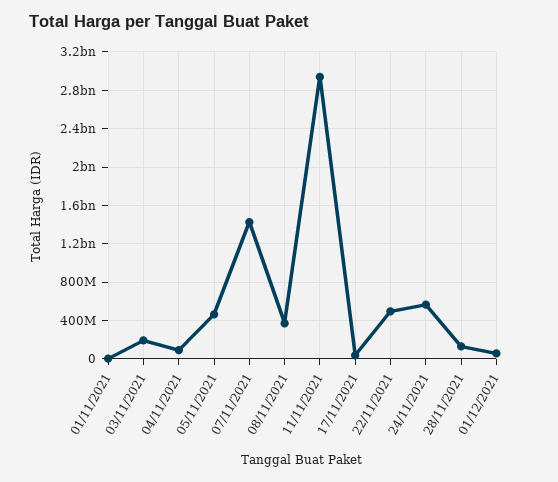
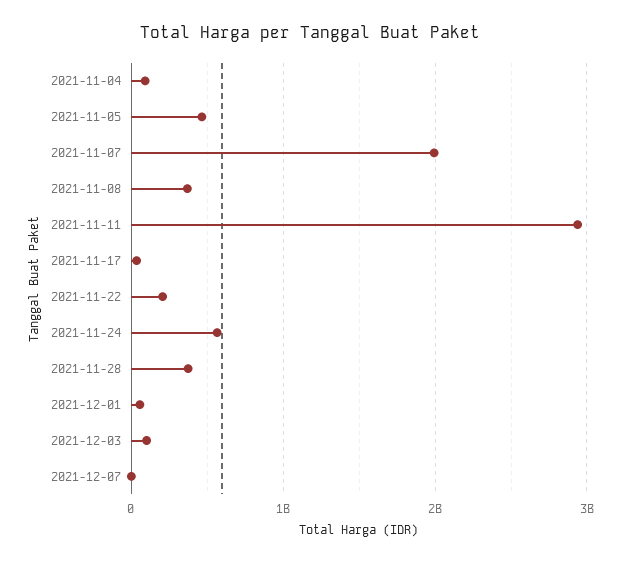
01/11/2021: 0 -> none
03/11/2021: 200000000 -> none
07/11/2021: 1400000000 -> 2000000000
22/11/2021: 500000000 -> 200000000
28/11/2021: 100000000 -> 400000000
2021-12-03: none -> 100000000
2021-12-07: none -> 0

